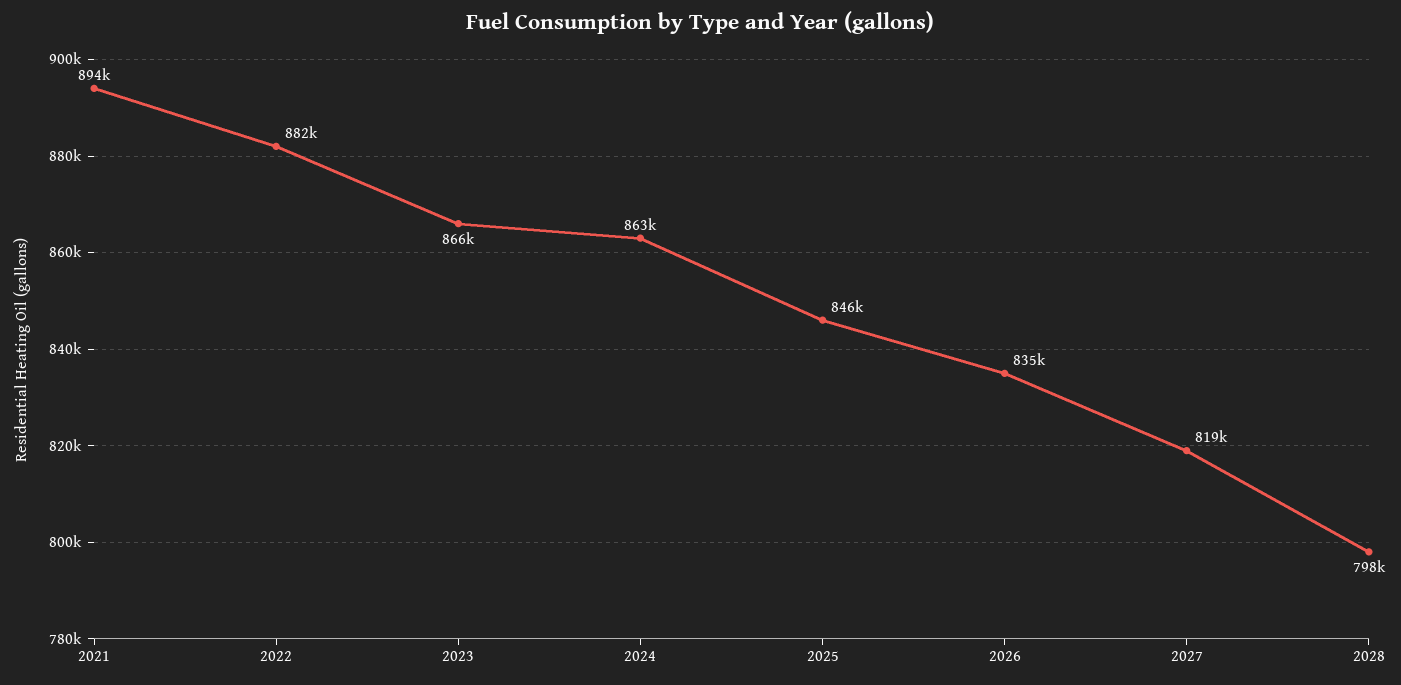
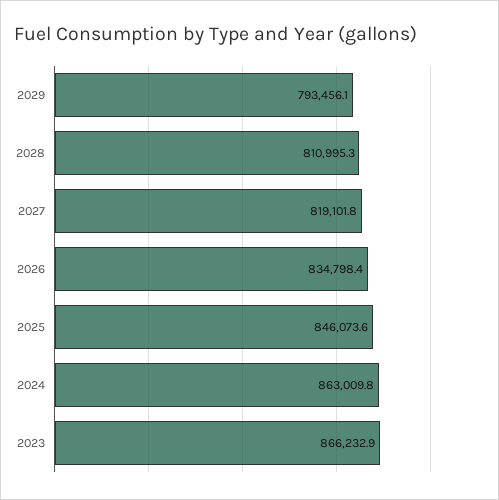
2021: 894000 -> none
2022: 882000 -> none
2028: 798000 -> 810995.3
2029: none -> 793456.1

